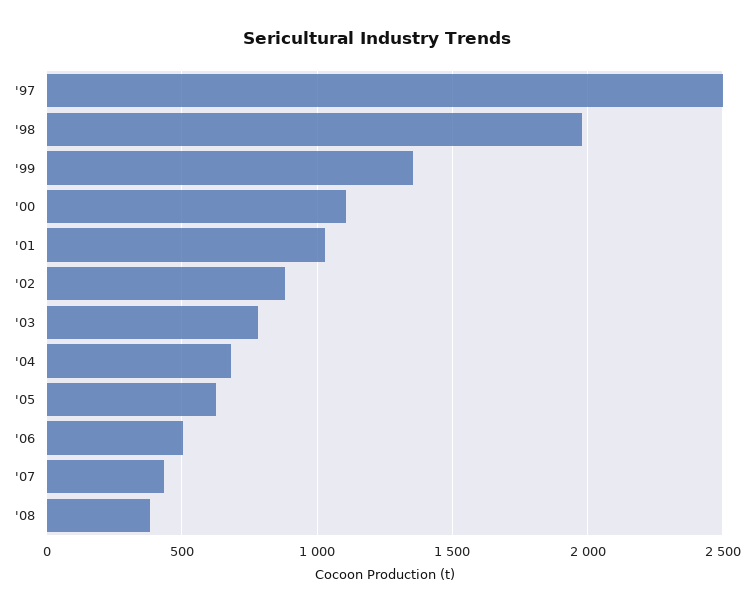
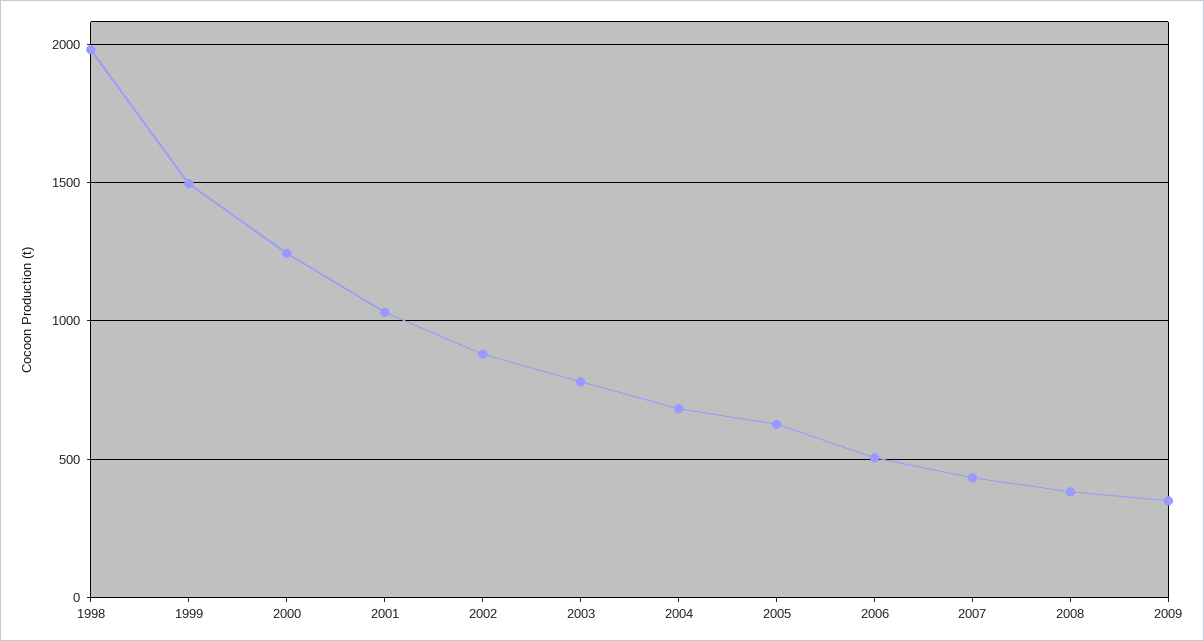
'97: 2500 -> none
'99: 1350 -> 1500
'00: 1100 -> 1250
2009: none -> 350

